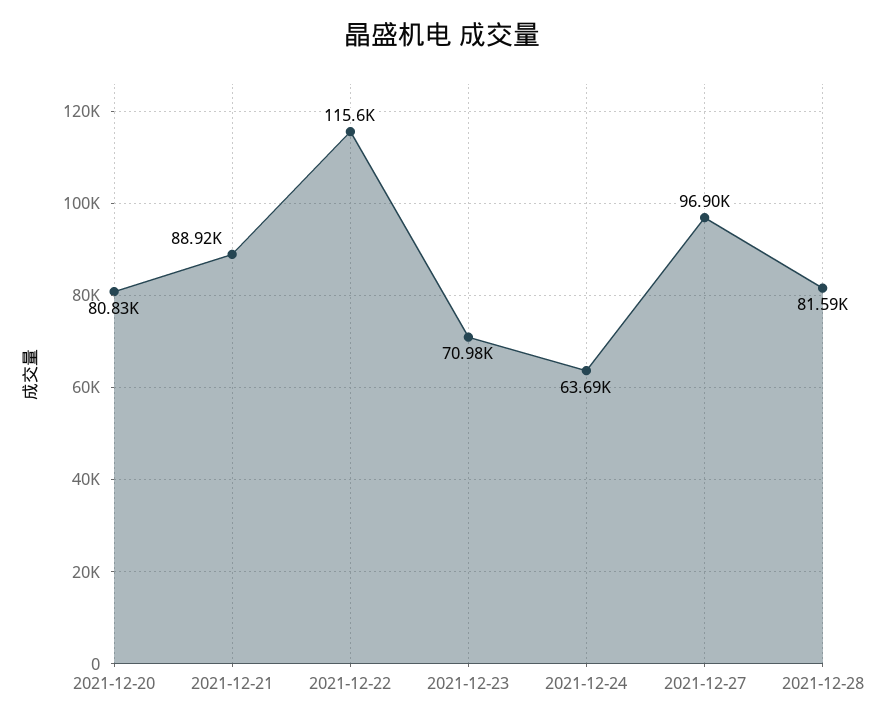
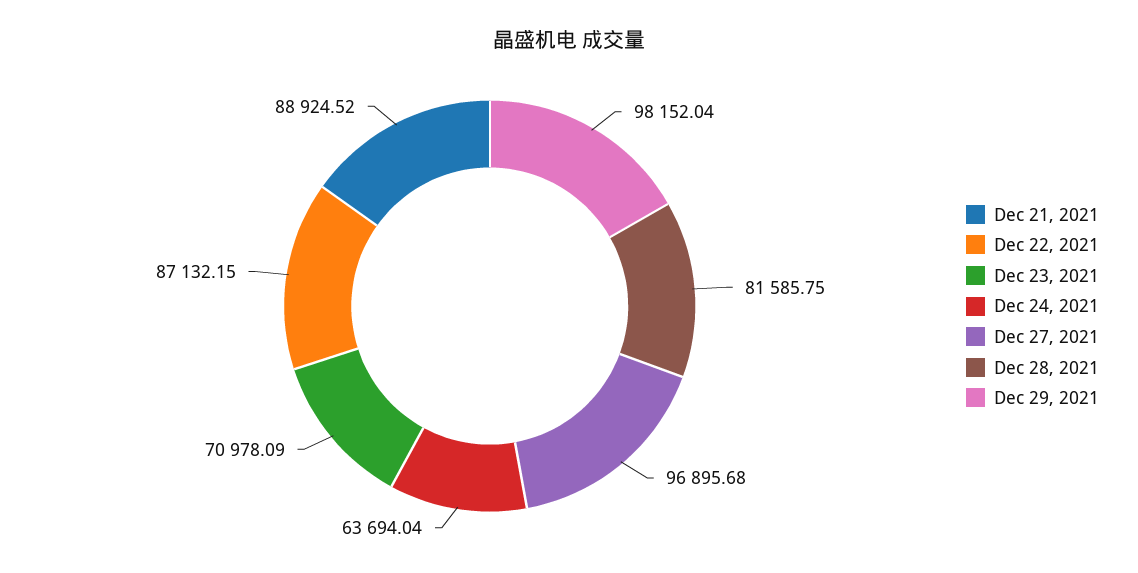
2021-12-20: 80830 -> none
2021-12-22: 115600 -> 87132.15
Dec 29, 2021: none -> 98152.04

